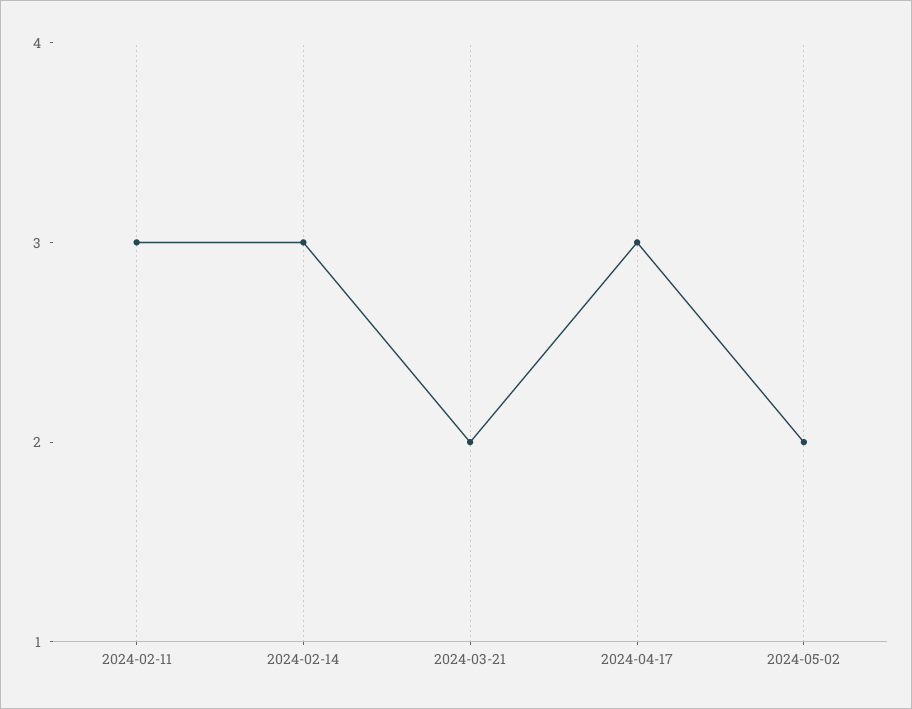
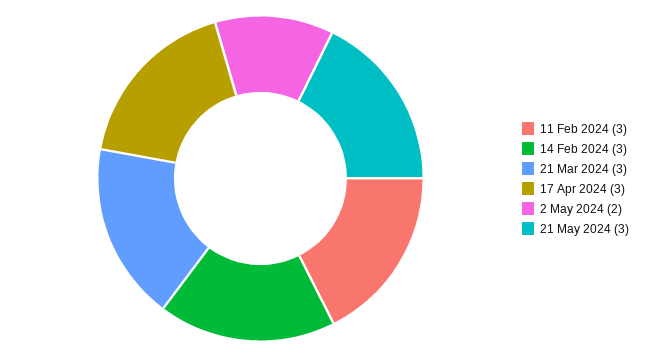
2024-03-21: 2 -> 3
21 May 2024: none -> 3

